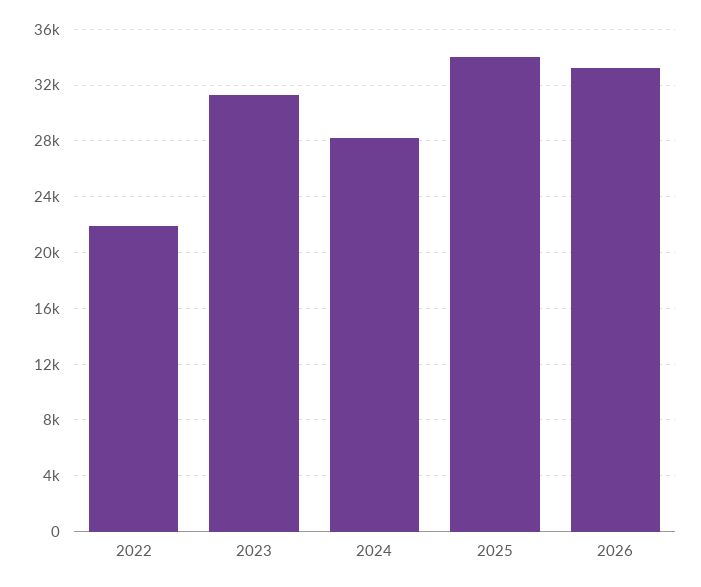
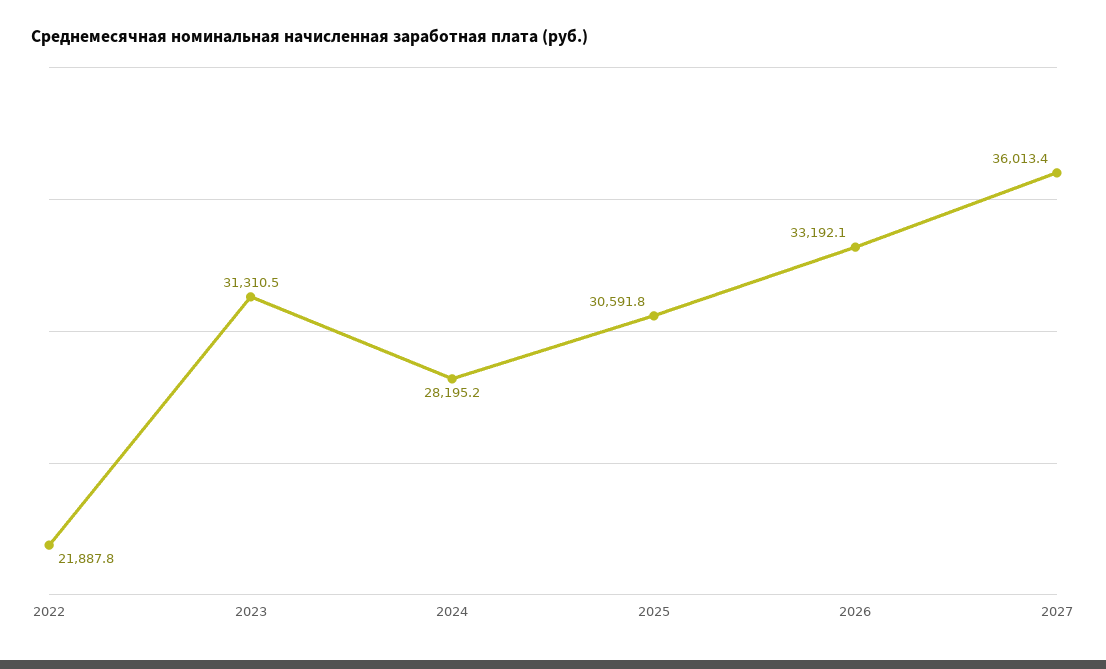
2025: 34000 -> 30591.8
2027: none -> 36013.4

